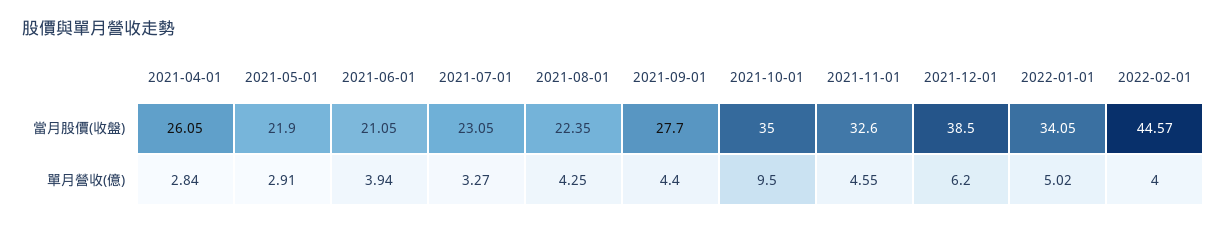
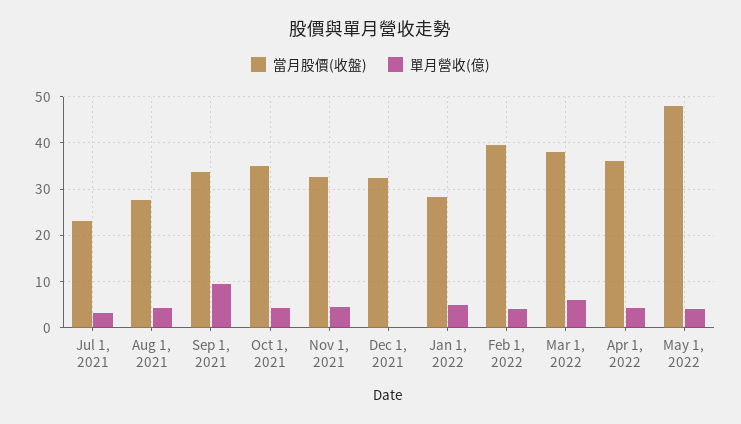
當月股價(收盤), 2021-04-01: 26.05 -> none
當月股價(收盤), 2021-05-01: 21.9 -> none
當月股價(收盤), 2021-06-01: 21.05 -> none
當月股價(收盤), 2021-08-01: 22.35 -> 28
當月股價(收盤), 2021-09-01: 27.7 -> 34
當月股價(收盤), 2021-12-01: 38.5 -> 32
當月股價(收盤), 2022-01-01: 34.05 -> 28
當月股價(收盤), 2022-02-01: 44.57 -> 40
單月營收(億), 2021-04-01: 2.84 -> none
單月營收(億), 2021-05-01: 2.91 -> none
單月營收(億), 2021-06-01: 3.94 -> none
單月營收(億), 2021-09-01: 4.4 -> 10
單月營收(億), 2021-10-01: 9.5 -> 4
單月營收(億), 2021-12-01: 6.2 -> 0
當月股價(收盤), Mar 1, 2022: none -> 38
單月營收(億), Mar 1, 2022: none -> 6
當月股價(收盤), Apr 1, 2022: none -> 36
單月營收(億), Apr 1, 2022: none -> 4
當月股價(收盤), May 1, 2022: none -> 48
單月營收(億), May 1, 2022: none -> 4

